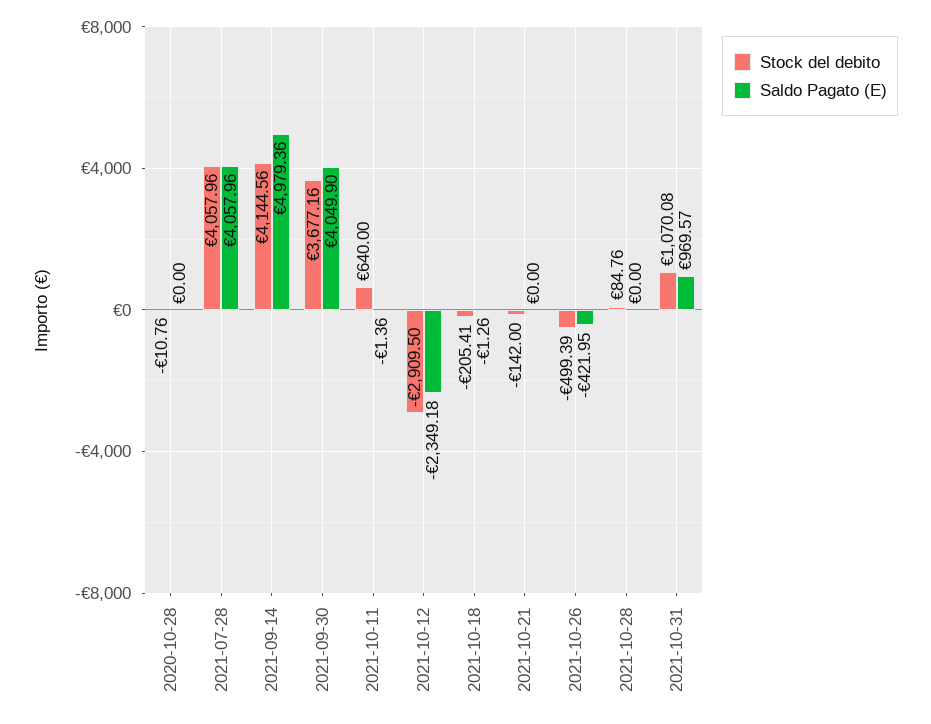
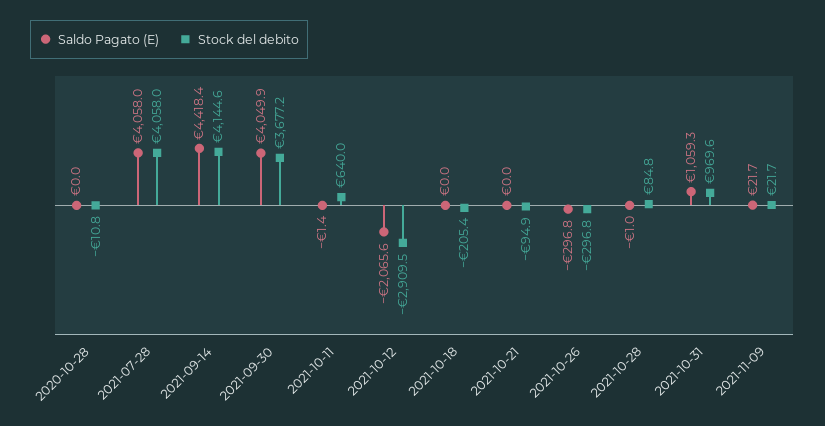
Saldo Pagato (E), 2021-09-14: 4979.36 -> 4418.4
Saldo Pagato (E), 2021-10-12: -2349.18 -> -2065.6
Saldo Pagato (E), 2021-10-18: -1.26 -> 0
Stock del debito, 2021-10-21: -142 -> -94.9
Stock del debito, 2021-10-26: -499.39 -> -296.8
Saldo Pagato (E), 2021-10-26: -421.95 -> -296.8
Saldo Pagato (E), 2021-10-28: 0 -> -1
Stock del debito, 2021-10-31: 1070.08 -> 969.6
Saldo Pagato (E), 2021-10-31: 969.57 -> 1059.3
Saldo Pagato (E), 2021-11-09: none -> 21.7
Stock del debito, 2021-11-09: none -> 21.7

